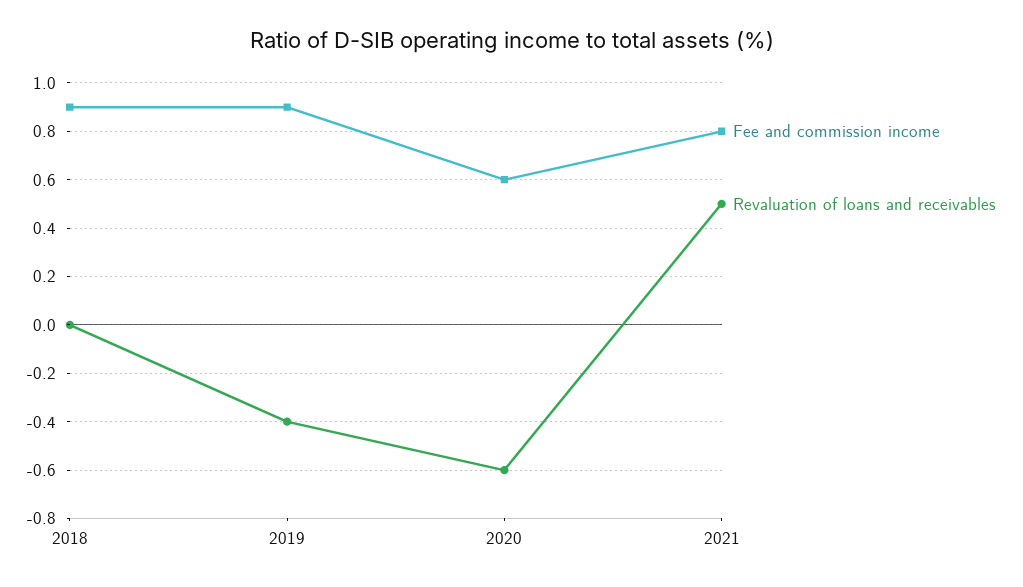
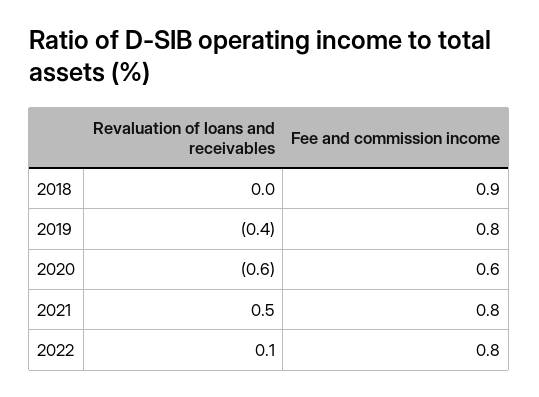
Fee and commission income, 2019: 0.9 -> 0.8
Revaluation of loans and receivables, 2022: none -> 0.1
Fee and commission income, 2022: none -> 0.8

